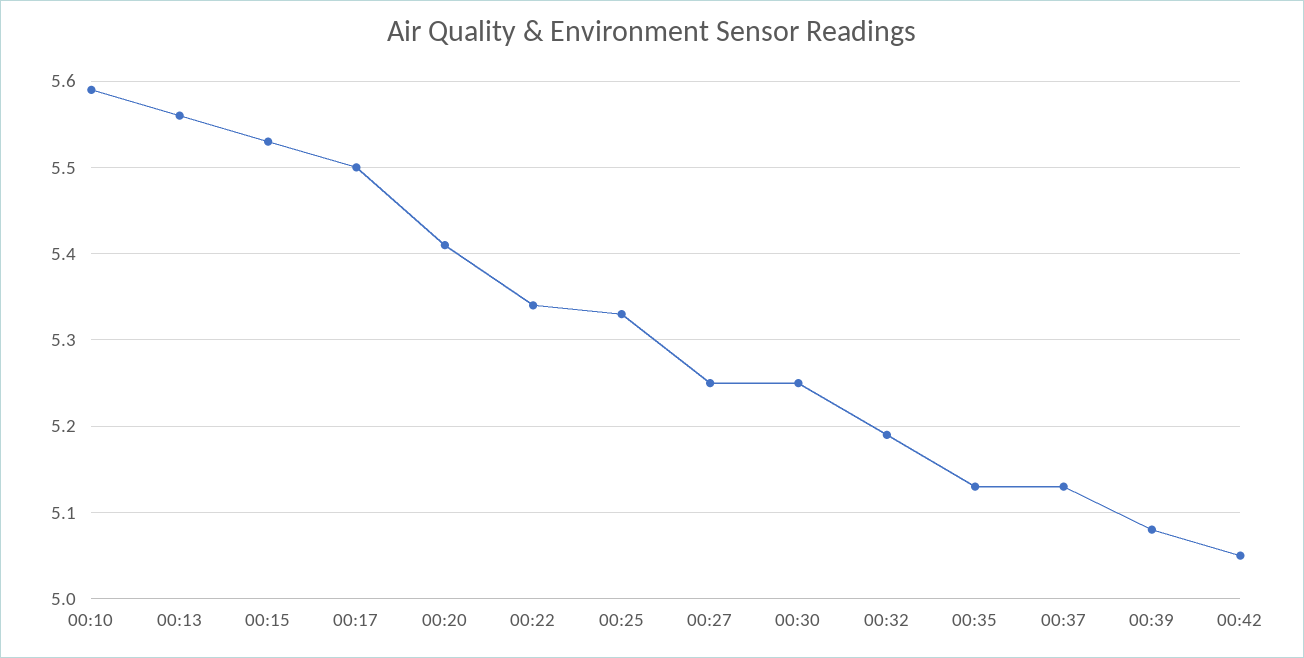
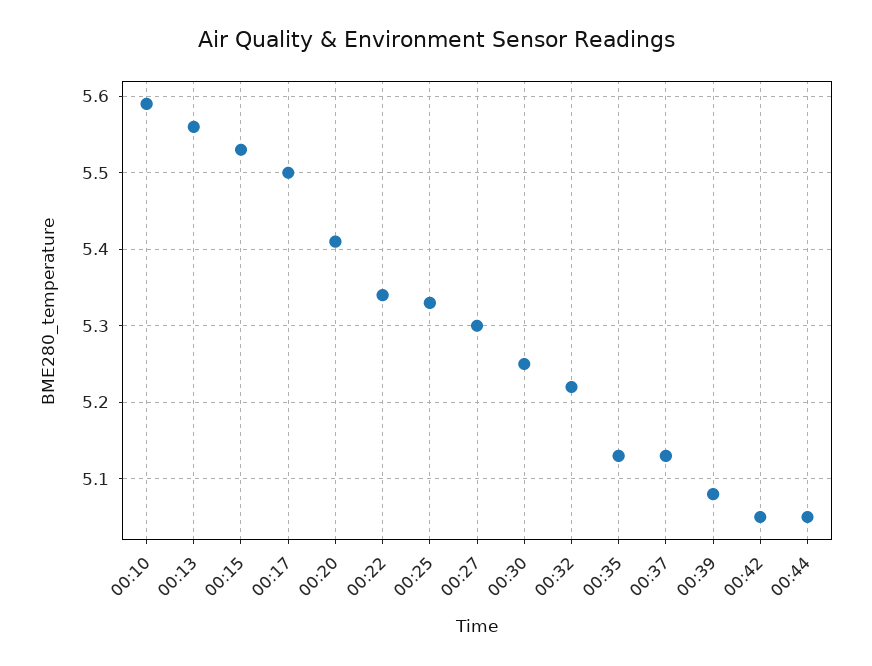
00:27: 5.25 -> 5.3
00:32: 5.19 -> 5.22
00:44: none -> 5.05

